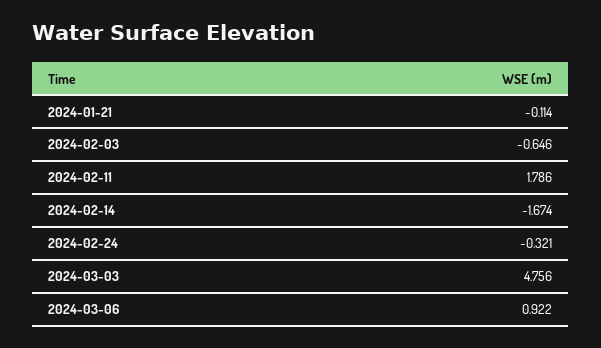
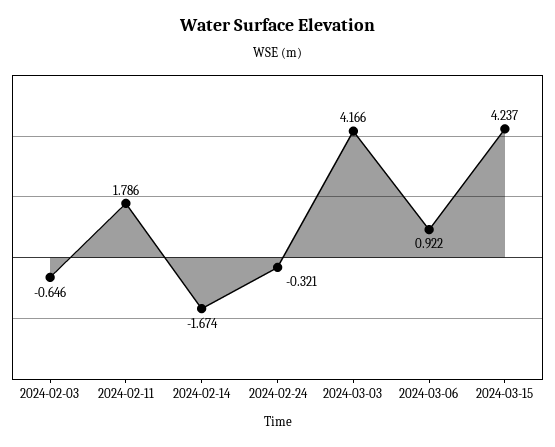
2024-01-21: -0.114 -> none
2024-03-03: 4.756 -> 4.166
2024-03-15: none -> 4.237

